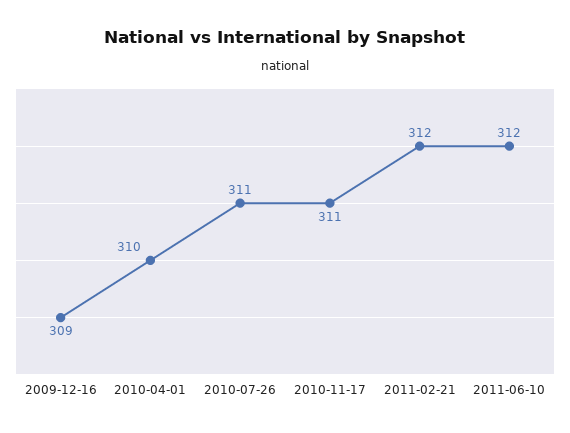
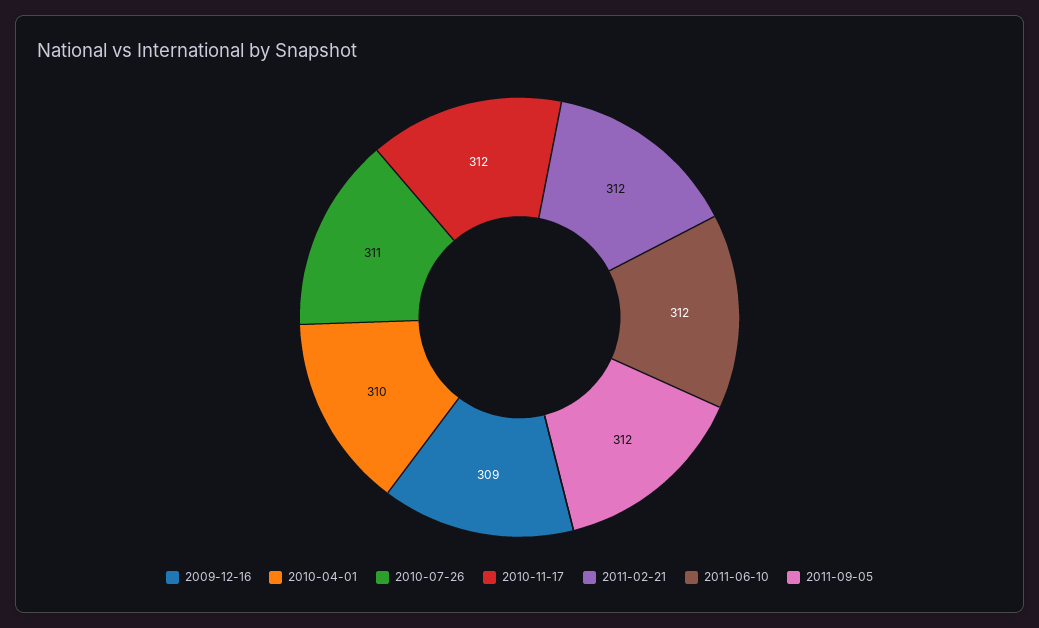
2010-11-17: 311 -> 312
2011-09-05: none -> 312

